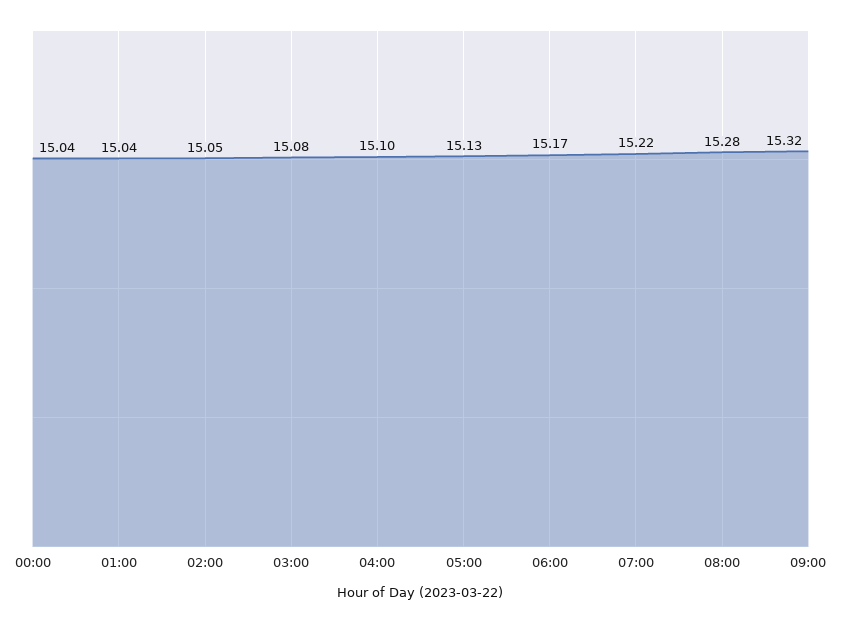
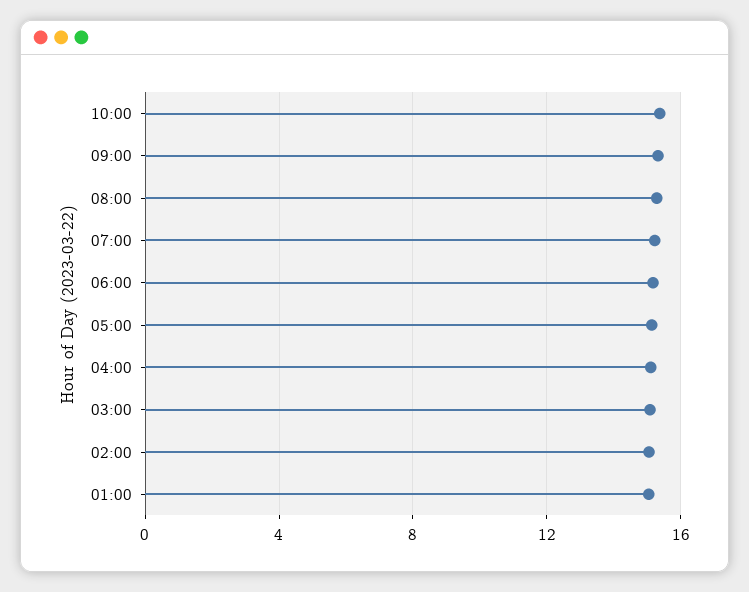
00:00: 15.04 -> none
10:00: none -> 15.5

